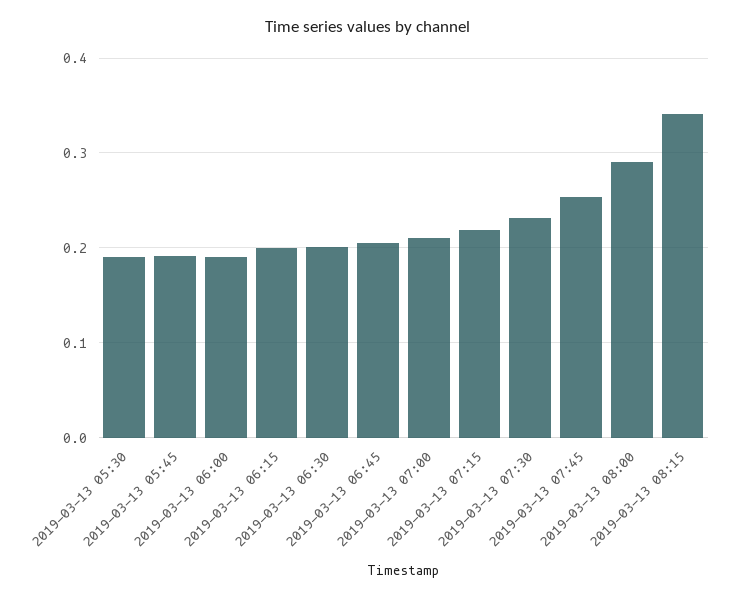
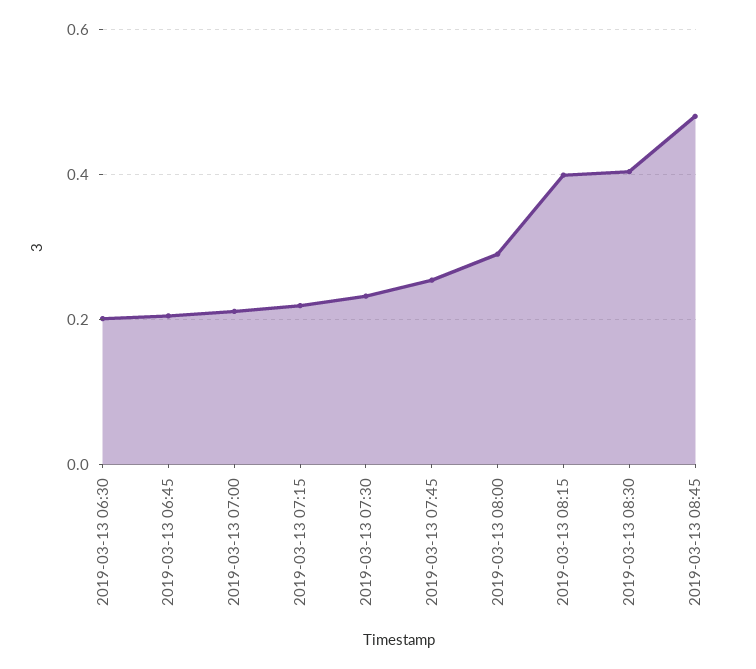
2019-03-13 05:30: 0.19 -> none
2019-03-13 05:45: 0.19 -> none
2019-03-13 06:00: 0.19 -> none
2019-03-13 06:15: 0.2 -> none
2019-03-13 08:15: 0.34 -> 0.4
2019-03-13 08:30: none -> 0.4
2019-03-13 08:45: none -> 0.48

